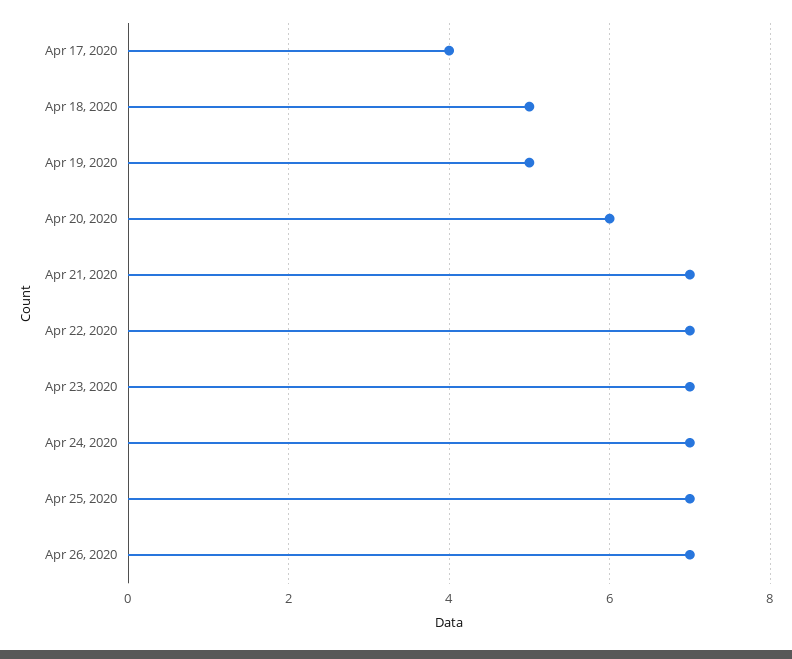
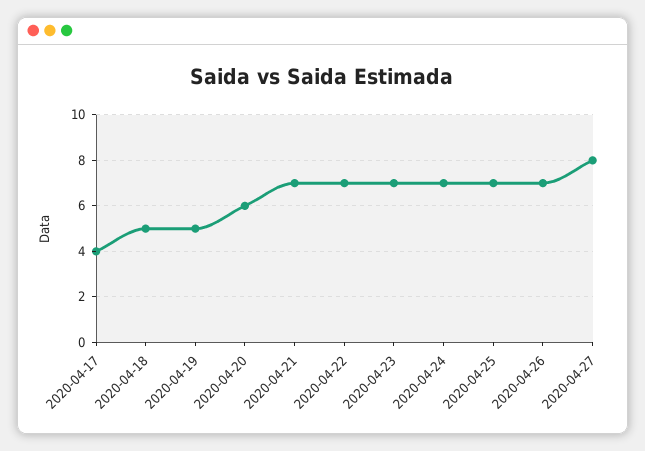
2020-04-27: none -> 8

